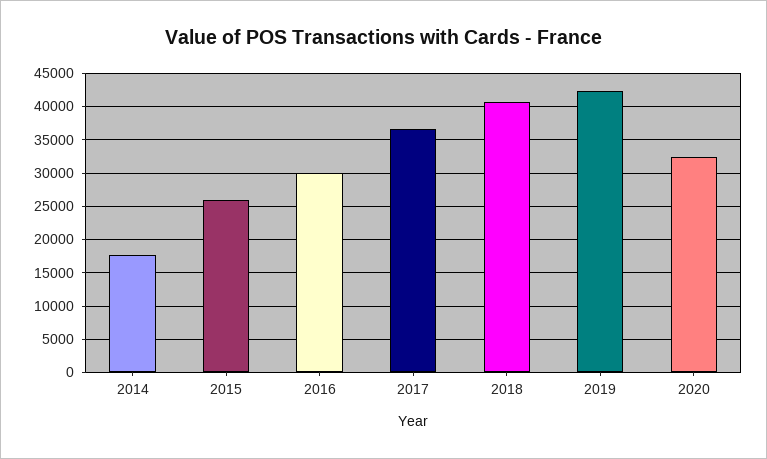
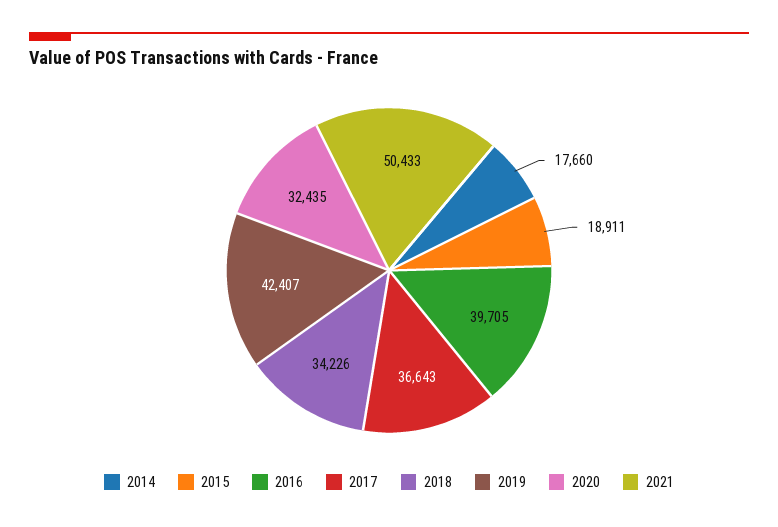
2015: 26000 -> 18911
2016: 30000 -> 39705
2018: 41000 -> 34226
2021: none -> 50433

